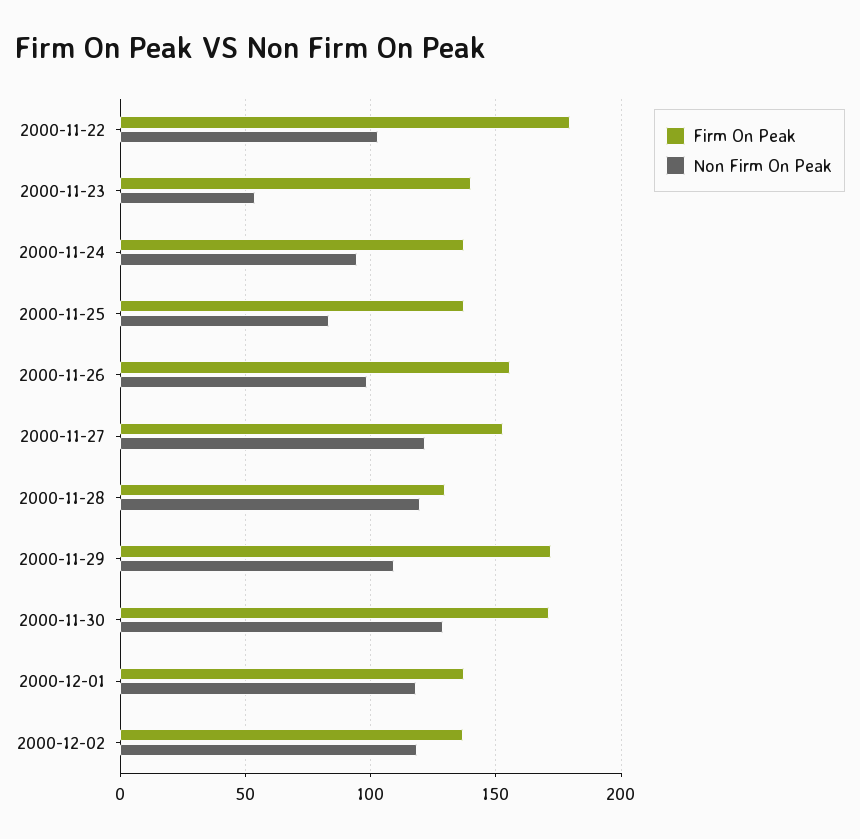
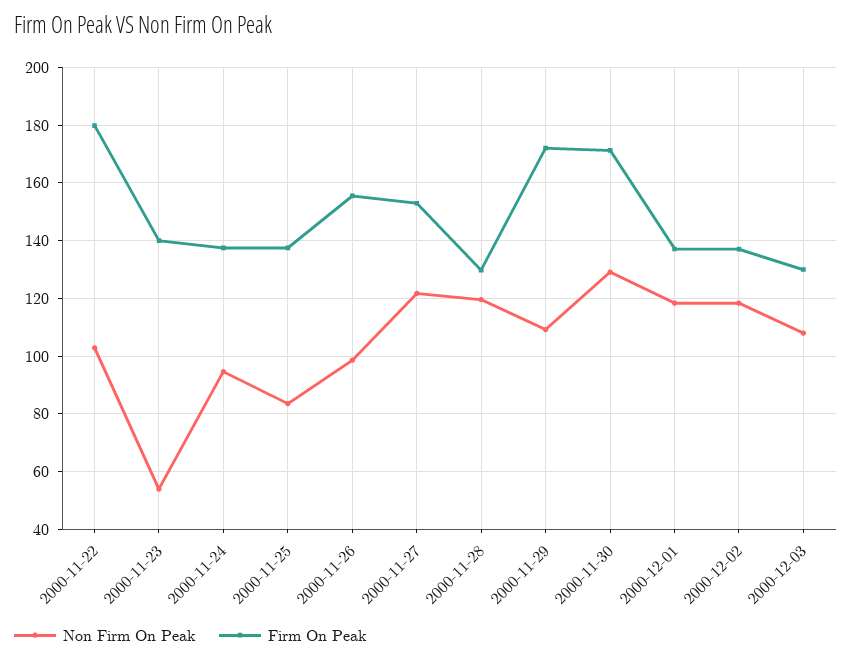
Non Firm On Peak, 2000-12-03: none -> 107.5
Firm On Peak, 2000-12-03: none -> 130

